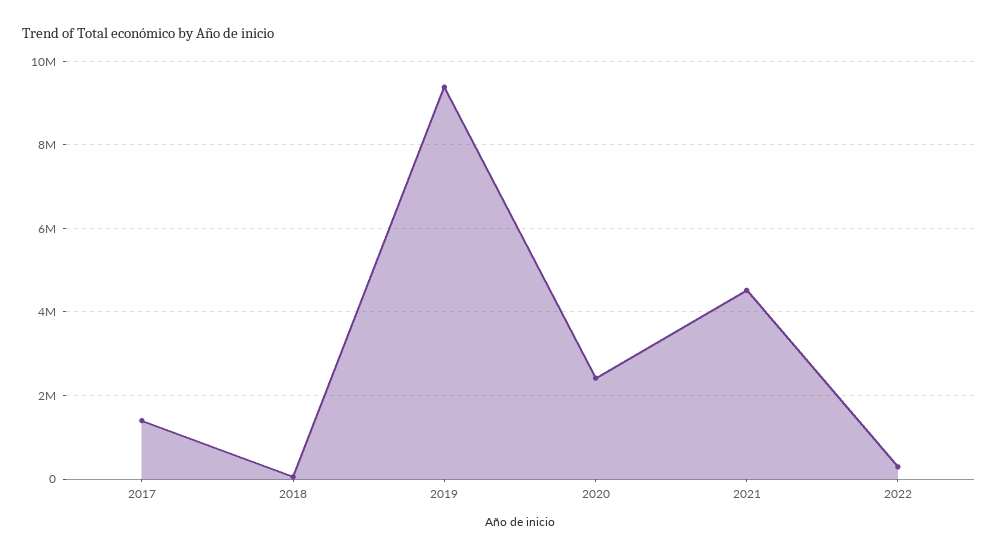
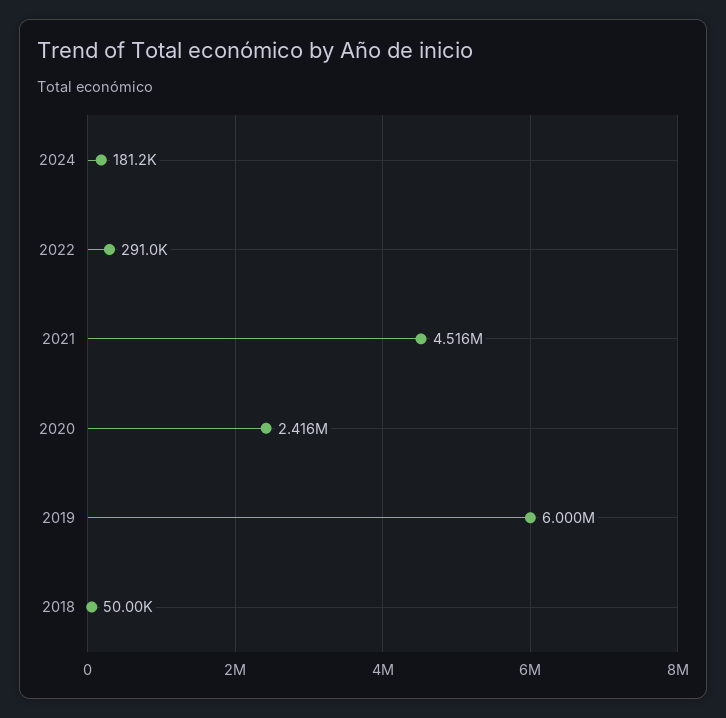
2017: 1400000 -> none
2019: 9400000 -> 6000000
2024: none -> 181200

